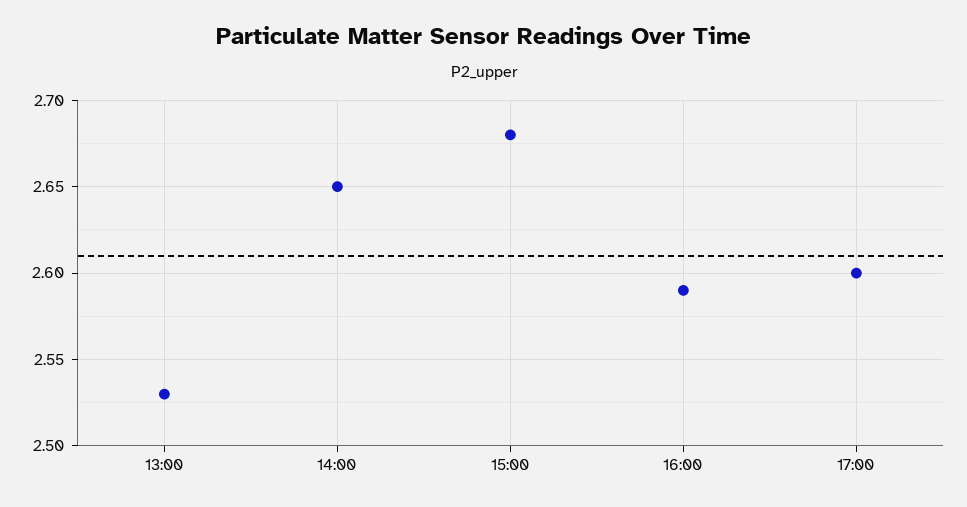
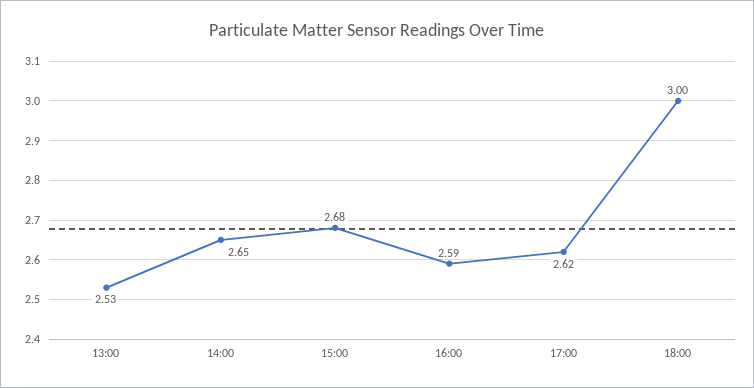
17:00: 2.6 -> 2.62
18:00: none -> 3

